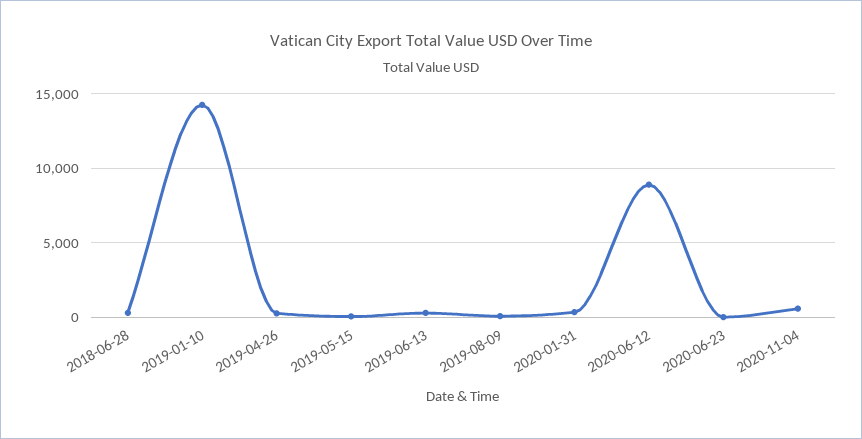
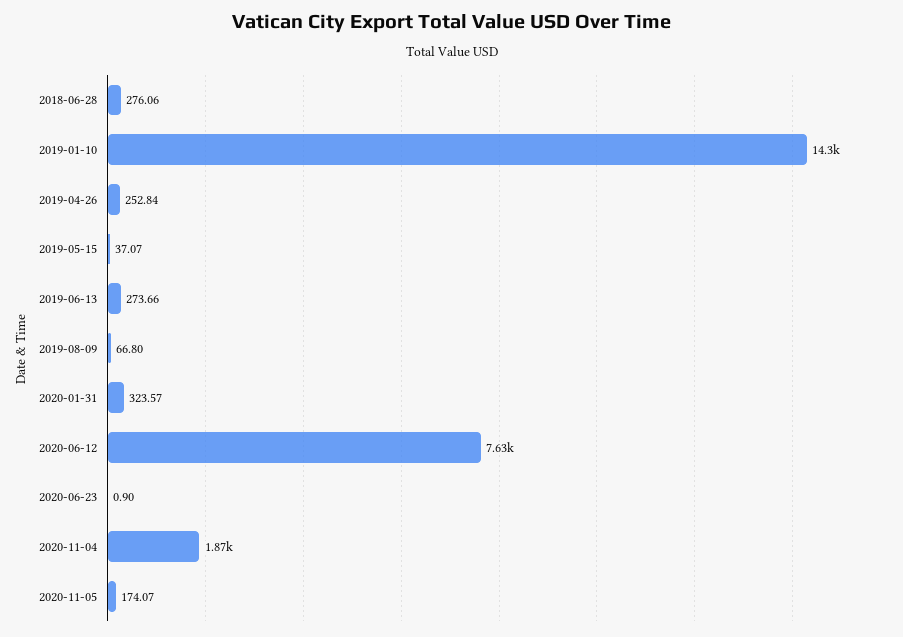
2020-06-12: 9000 -> 7630
2020-11-04: 500 -> 1870
2020-11-05: none -> 174.07

